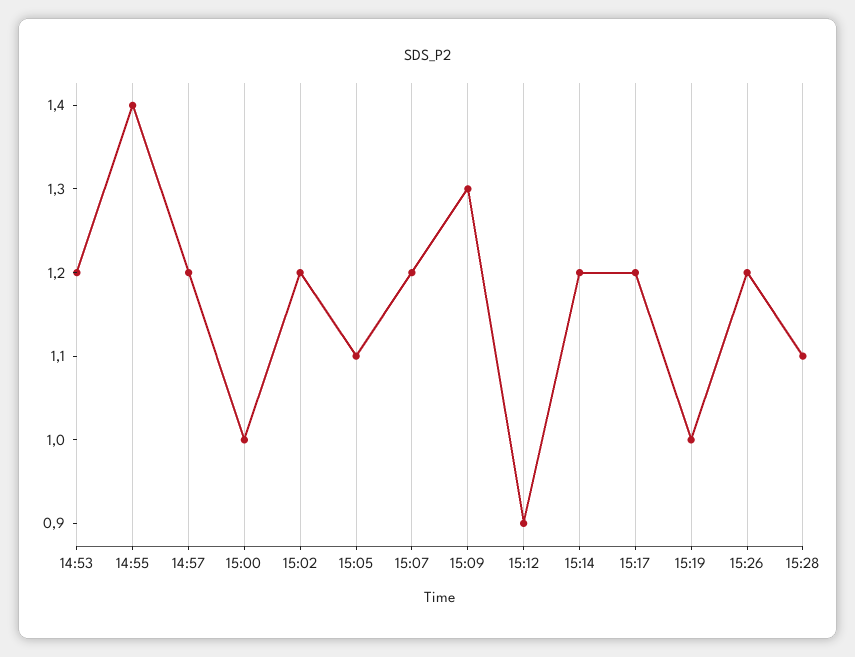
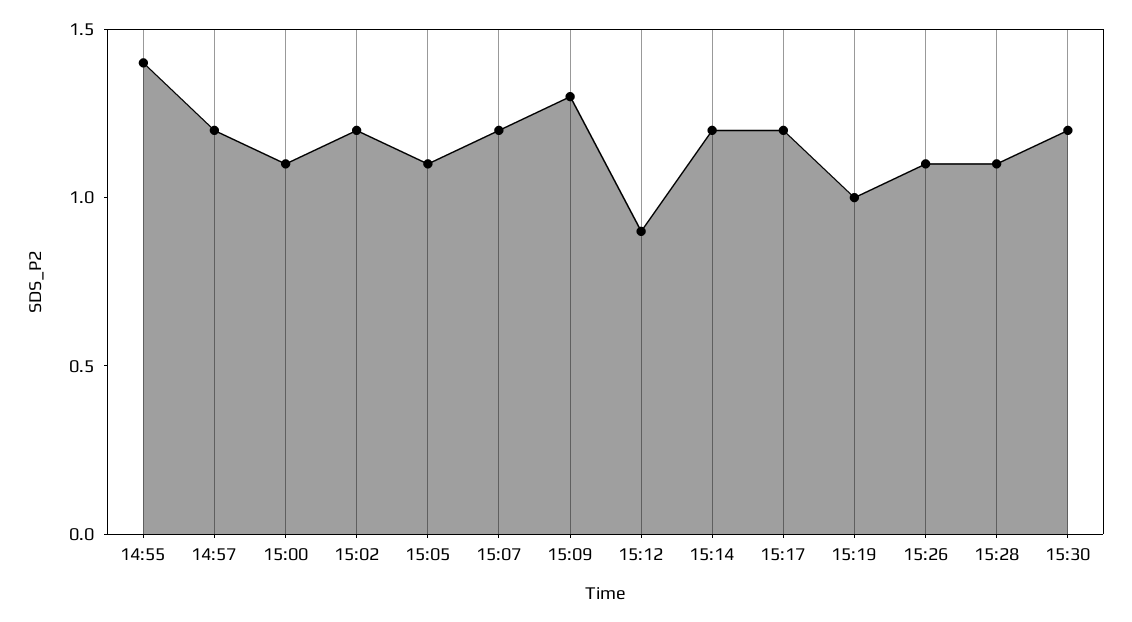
14:53: 1.2 -> none
15:00: 1 -> 1.1
15:26: 1.2 -> 1.1
15:30: none -> 1.2

